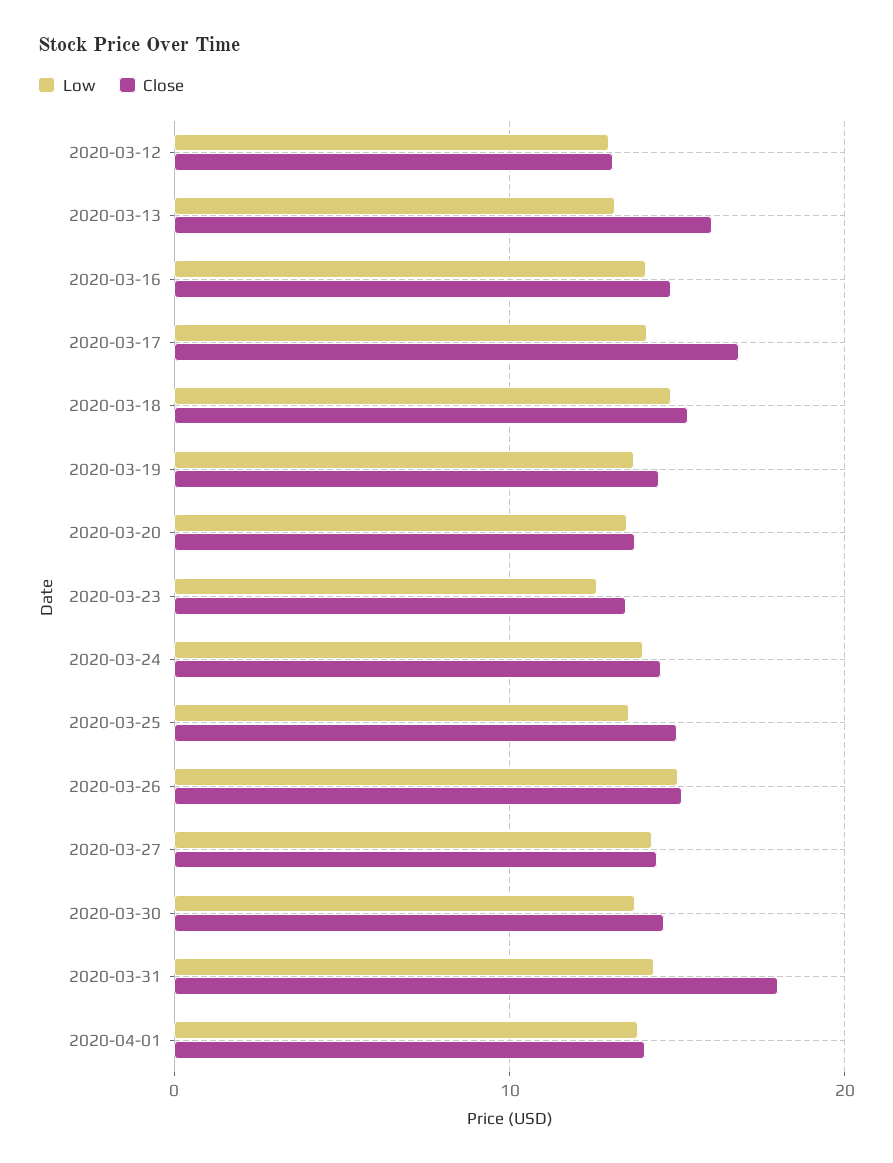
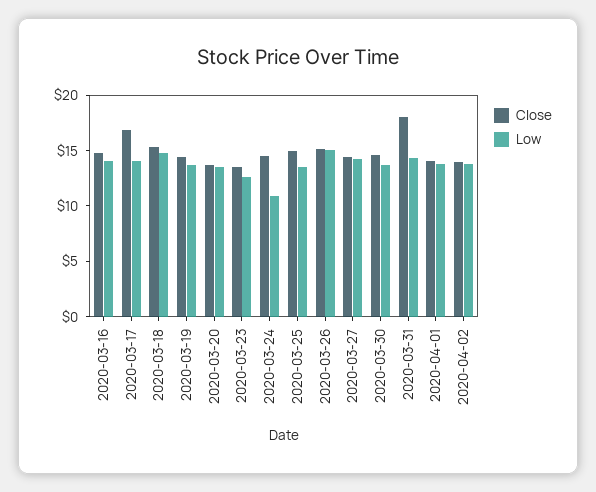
Low, 2020-03-12: 13 -> none
Close, 2020-03-12: 13 -> none
Low, 2020-03-13: 13 -> none
Close, 2020-03-13: 16 -> none
Low, 2020-03-24: 14 -> 11
Close, 2020-04-02: none -> 14
Low, 2020-04-02: none -> 14

